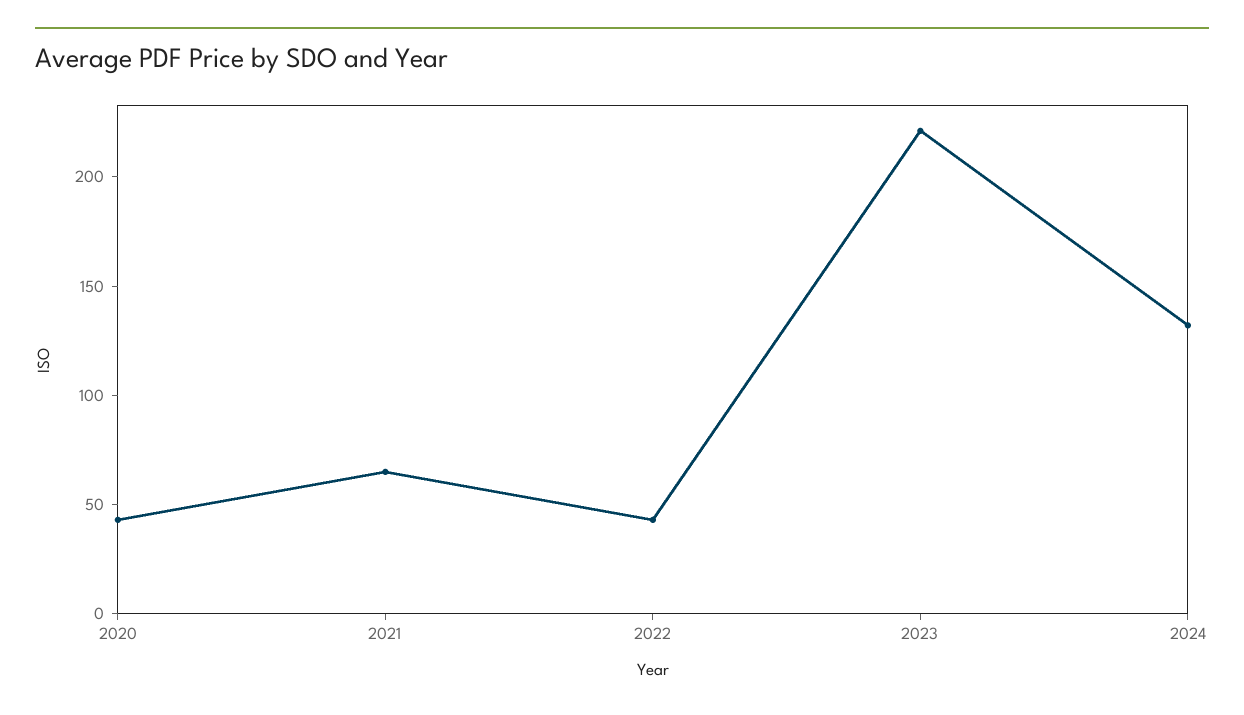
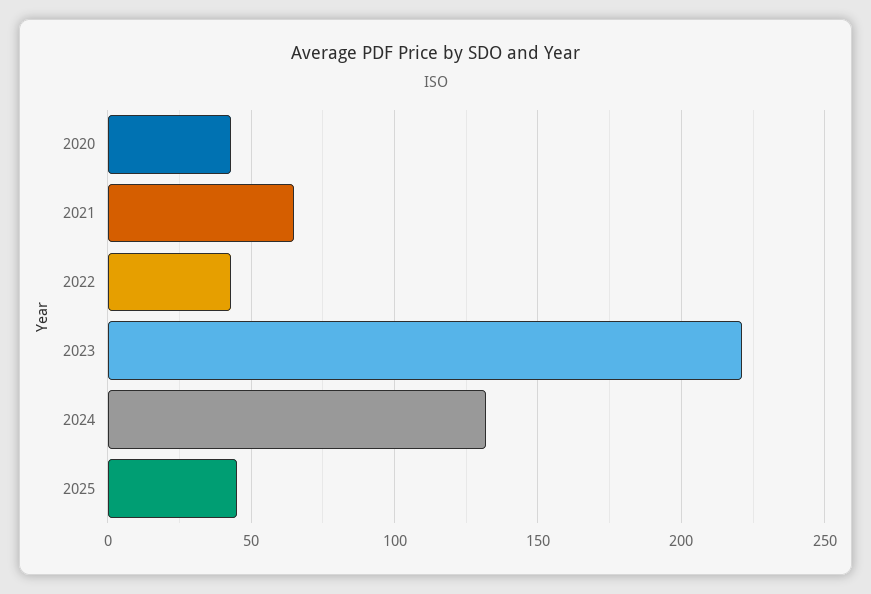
2025: none -> 45

